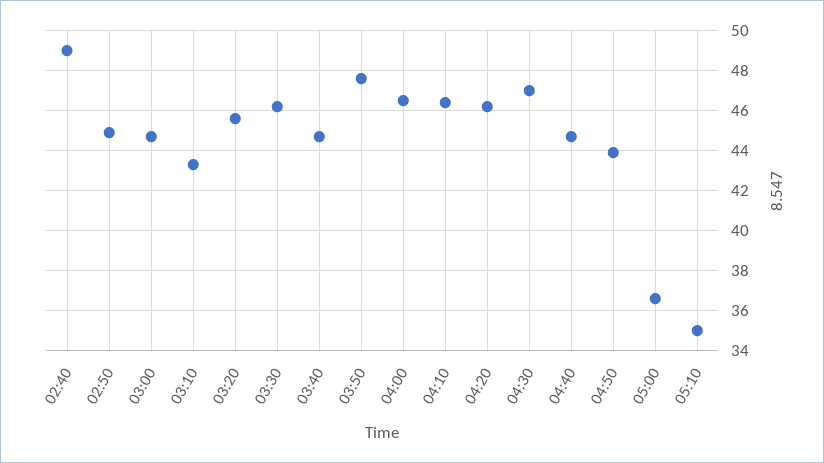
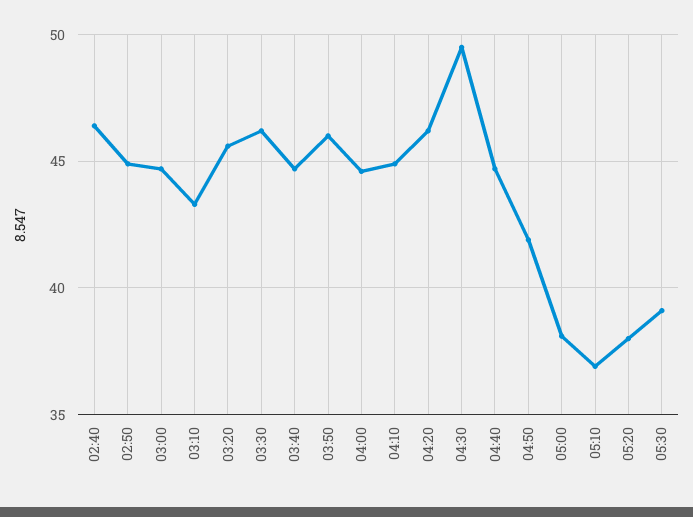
02:40: 49 -> 46.5
03:50: 47.5 -> 46
04:00: 46.5 -> 44.5
04:10: 46.5 -> 45
04:30: 47 -> 49.5
04:50: 44 -> 42
05:00: 36.5 -> 38
05:10: 35 -> 37
05:20: none -> 38
05:30: none -> 39

